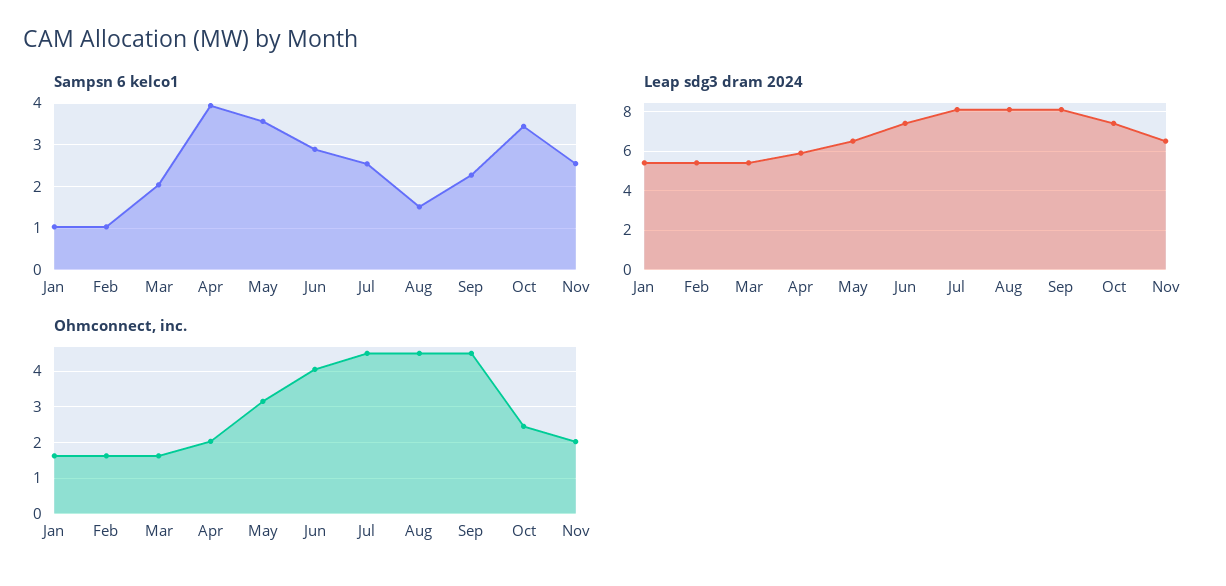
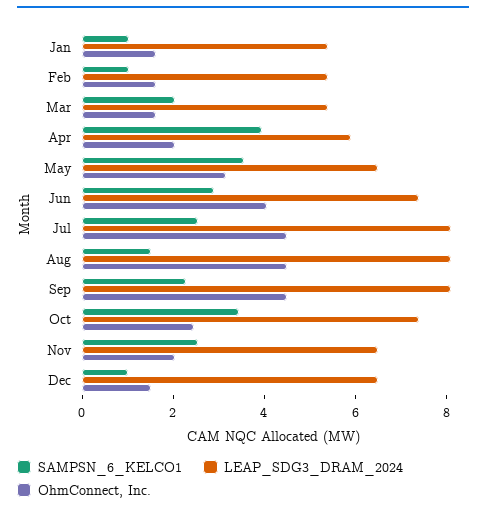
Sampsn 6 kelco1, Dec: none -> 1
Leap sdg3 dram 2024, Dec: none -> 6.5
Ohmconnect, inc., Dec: none -> 1.5

